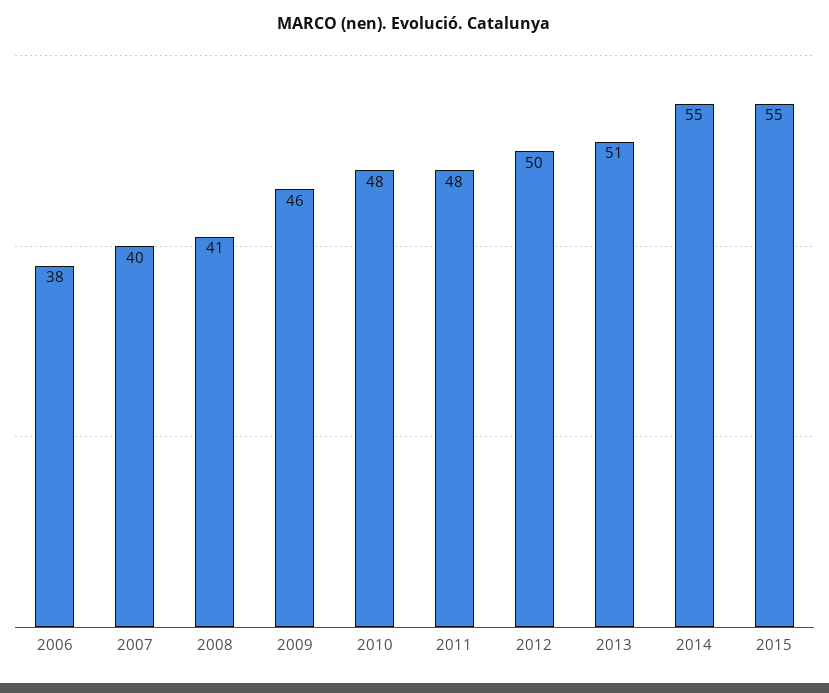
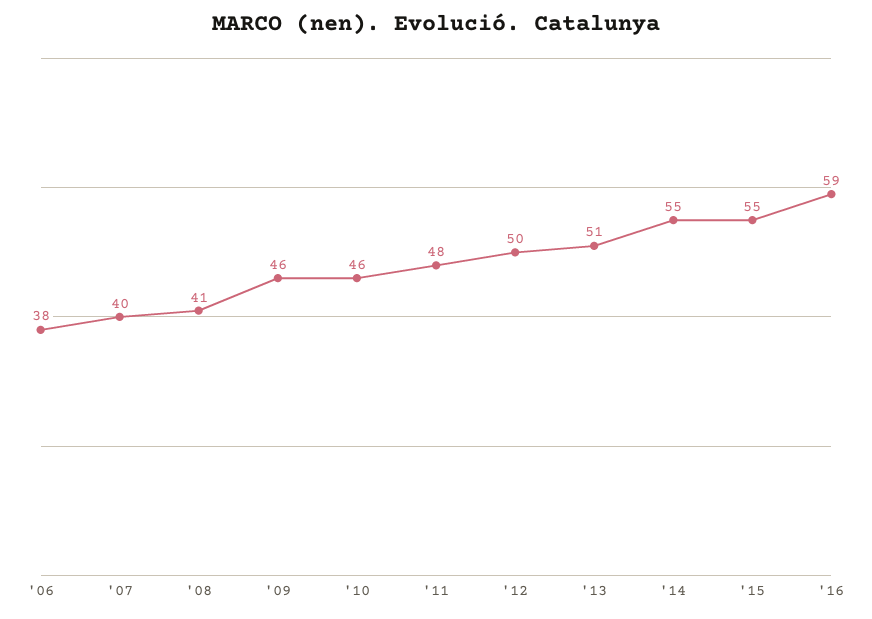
2010: 48 -> 46
'16: none -> 59

